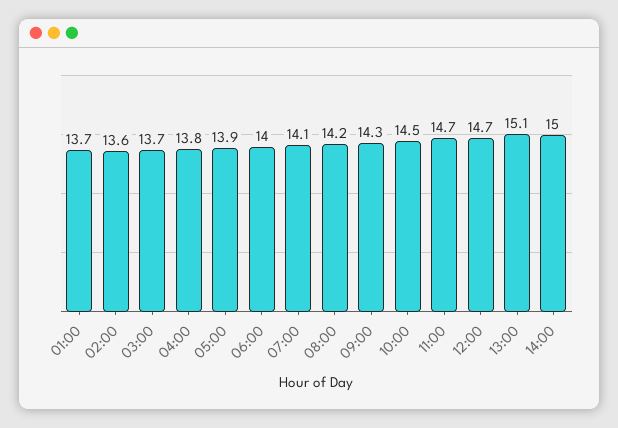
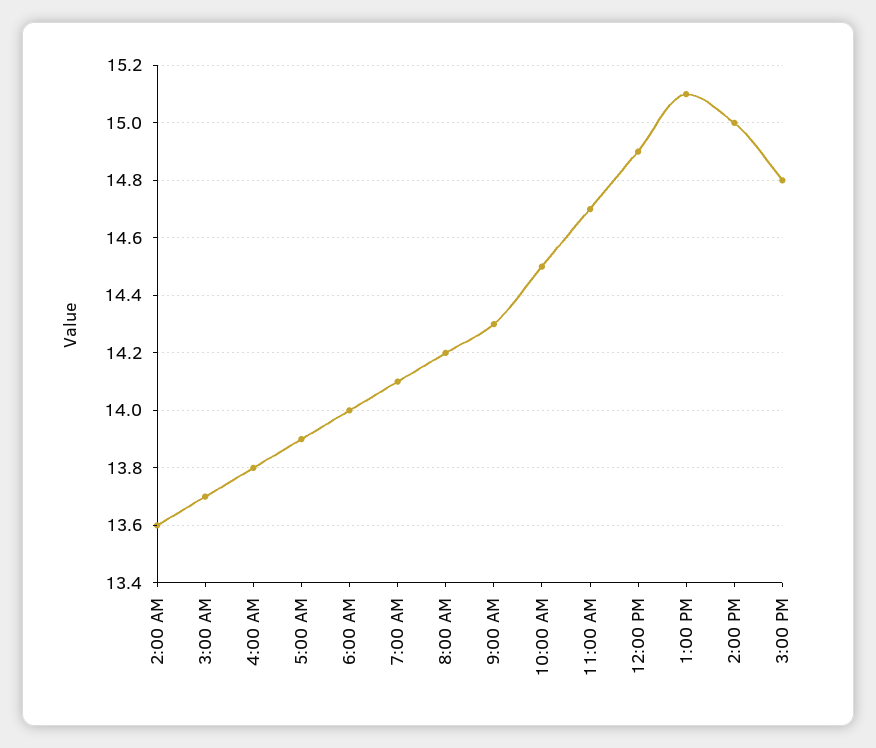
01:00: 13.7 -> none
12:00: 14.7 -> 14.9
3:00 PM: none -> 14.8

